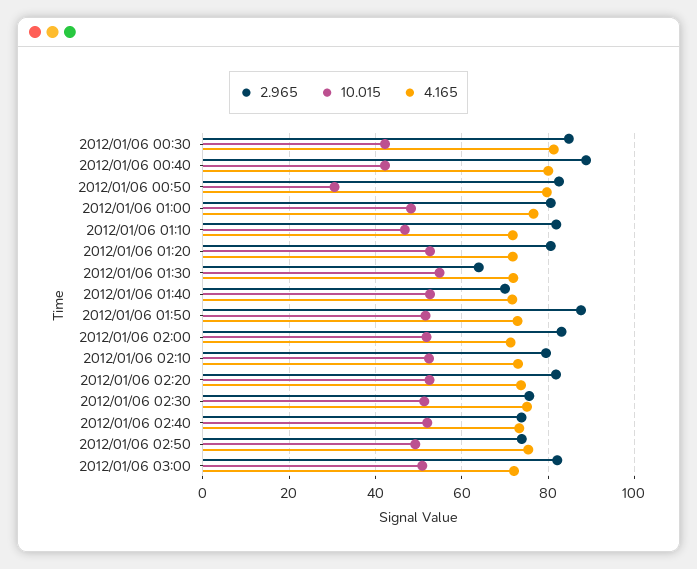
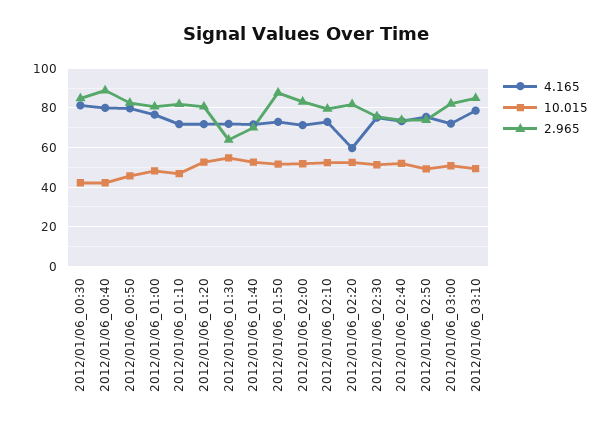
10.015, 2012/01/06 00:50: 30 -> 45
4.165, 2012/01/06 02:20: 74 -> 60
4.165, 2012/01/06_03:10: none -> 80
10.015, 2012/01/06_03:10: none -> 50
2.965, 2012/01/06_03:10: none -> 85

